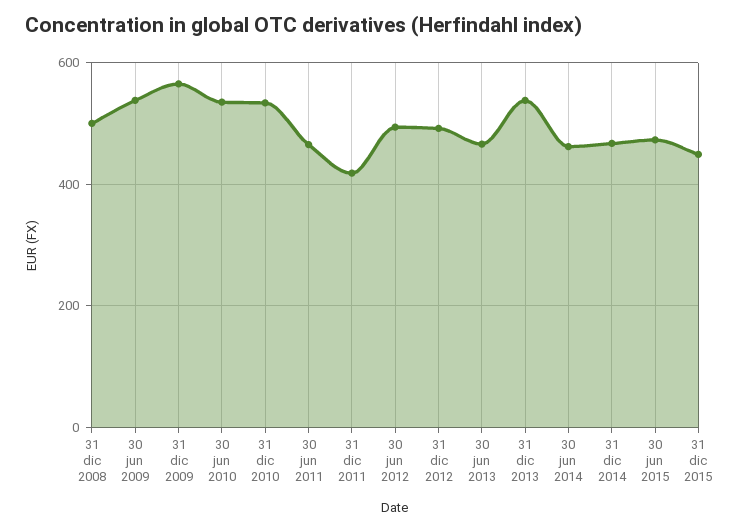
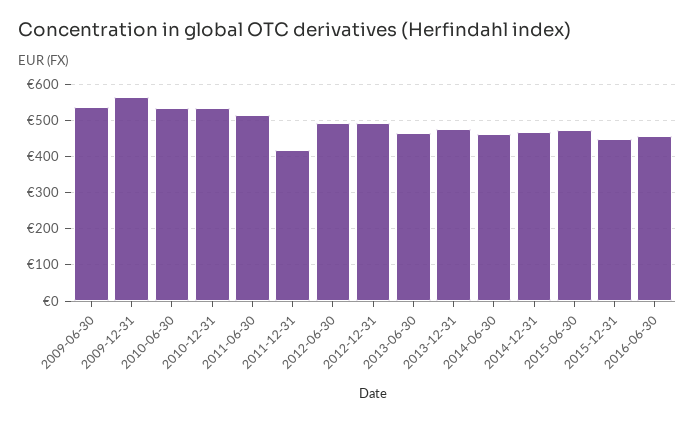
31 dic 2008: 500 -> none
30 jun 2011: 460 -> 520
31 dic 2013: 540 -> 480
2016-06-30: none -> 460

